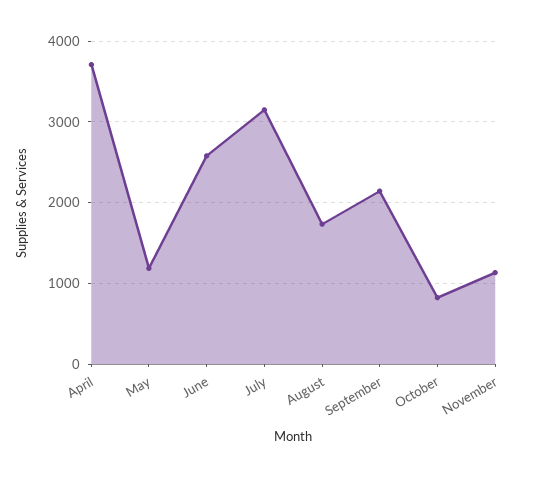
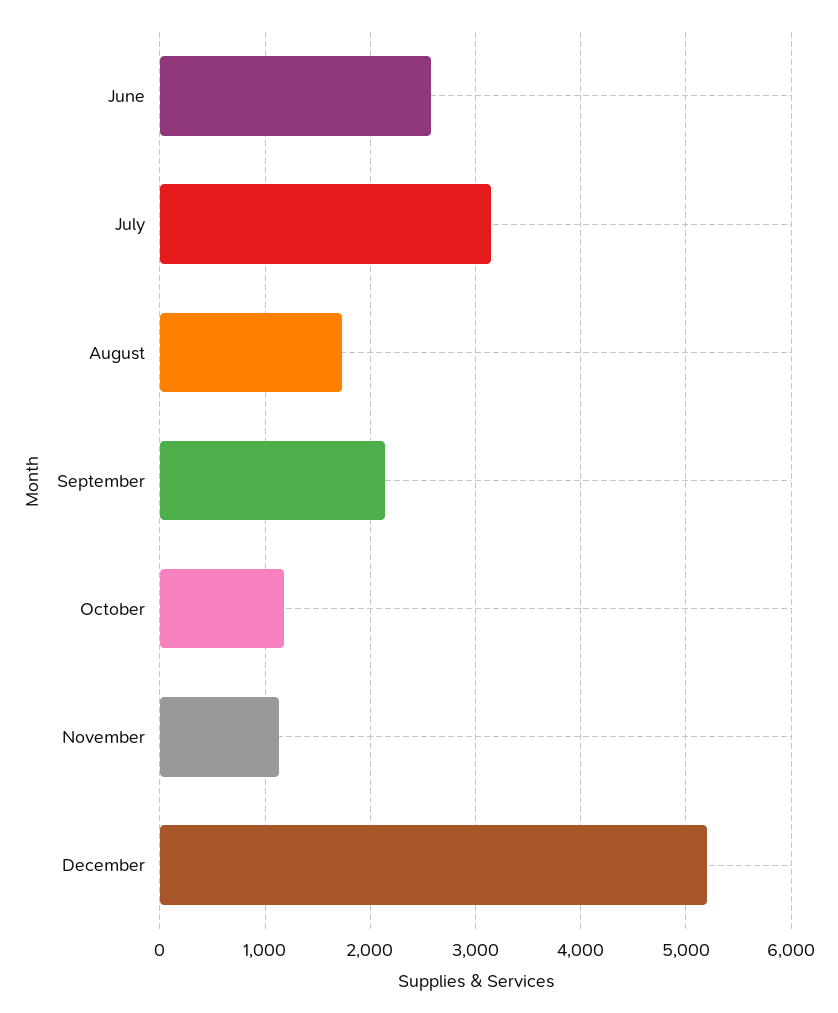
April: 3700 -> none
May: 1200 -> none
October: 800 -> 1200
December: none -> 5200

